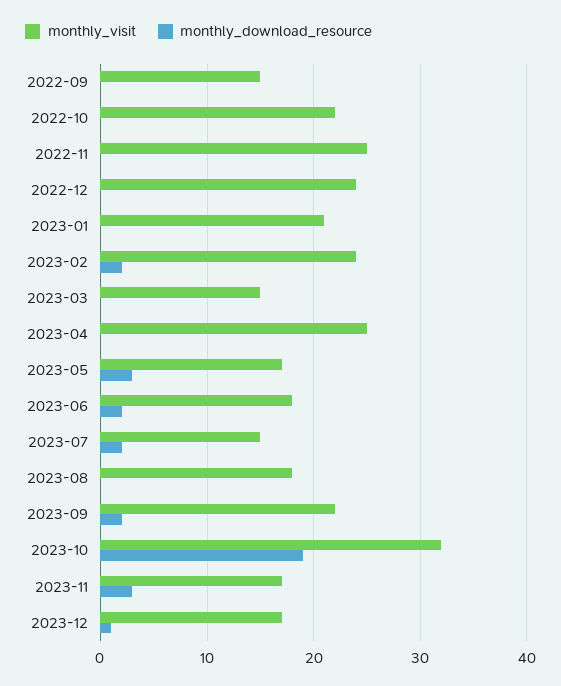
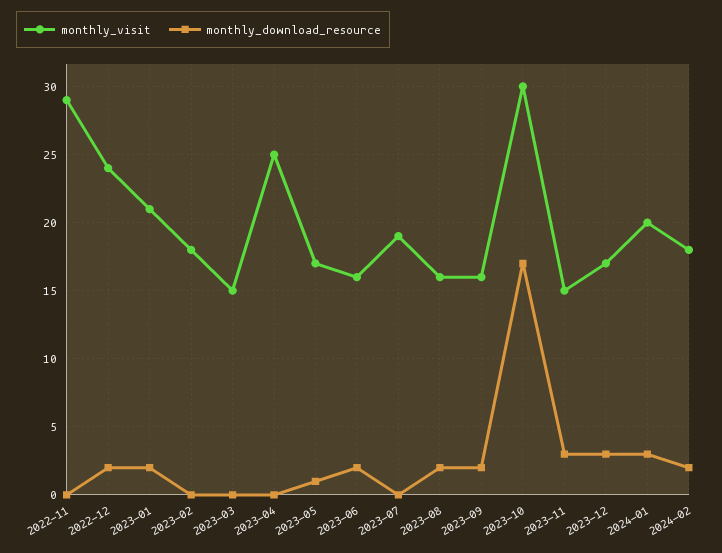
monthly_visit, 2022-09: 15 -> none
monthly_download_resource, 2022-09: 0 -> none
monthly_visit, 2022-10: 22 -> none
monthly_download_resource, 2022-10: 0 -> none
monthly_visit, 2022-11: 25 -> 29
monthly_download_resource, 2022-12: 0 -> 2
monthly_download_resource, 2023-01: 0 -> 2
monthly_visit, 2023-02: 24 -> 18
monthly_download_resource, 2023-02: 2 -> 0
monthly_download_resource, 2023-05: 3 -> 1
monthly_visit, 2023-06: 18 -> 16
monthly_visit, 2023-07: 15 -> 19
monthly_download_resource, 2023-07: 2 -> 0
monthly_visit, 2023-08: 18 -> 16
monthly_download_resource, 2023-08: 0 -> 2
monthly_visit, 2023-09: 22 -> 16
monthly_visit, 2023-10: 32 -> 30
monthly_download_resource, 2023-10: 19 -> 17
monthly_visit, 2023-11: 17 -> 15
monthly_download_resource, 2023-12: 1 -> 3
monthly_visit, 2024-01: none -> 20
monthly_download_resource, 2024-01: none -> 3
monthly_visit, 2024-02: none -> 18
monthly_download_resource, 2024-02: none -> 2

